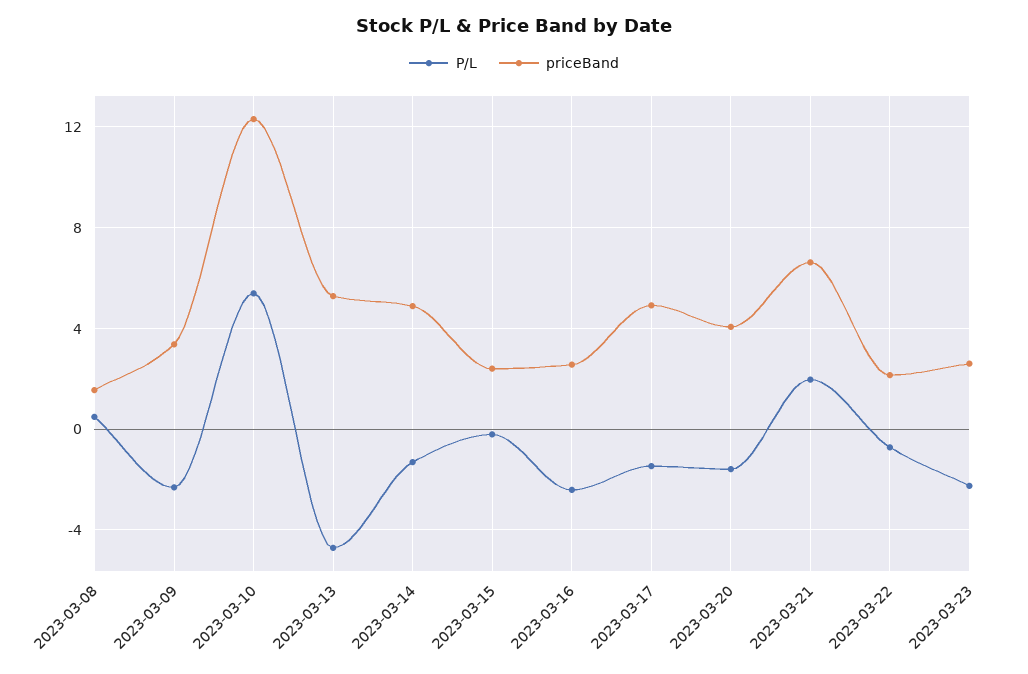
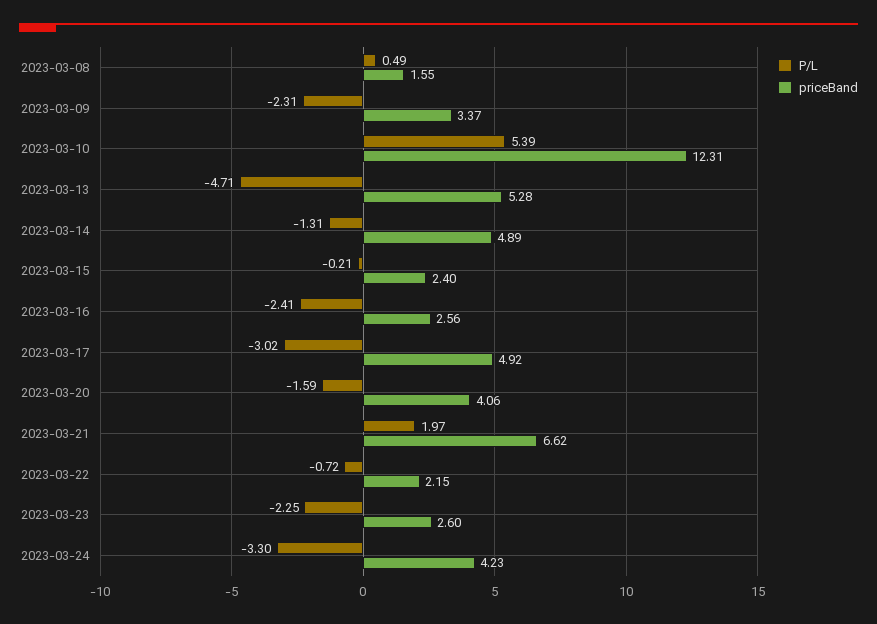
P/L, 2023-03-17: -1.5 -> -3.02
P/L, 2023-03-24: none -> -3.3
priceBand, 2023-03-24: none -> 4.23

